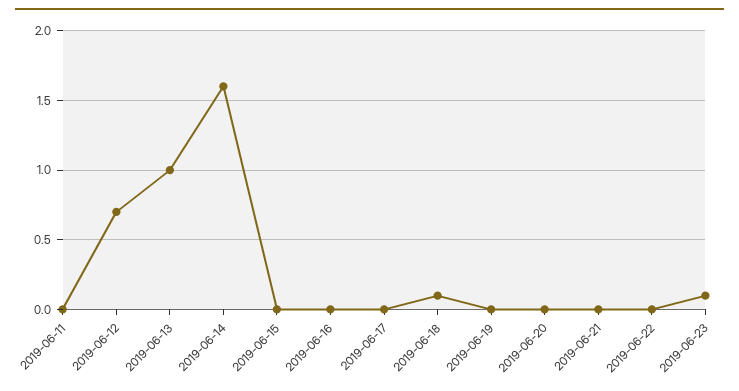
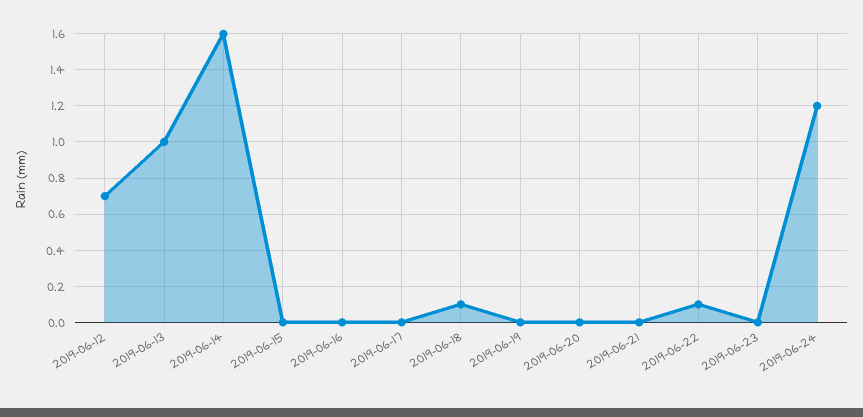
2019-06-11: 0 -> none
2019-06-22: 0 -> 0.1
2019-06-23: 0.1 -> 0
2019-06-24: none -> 1.2

